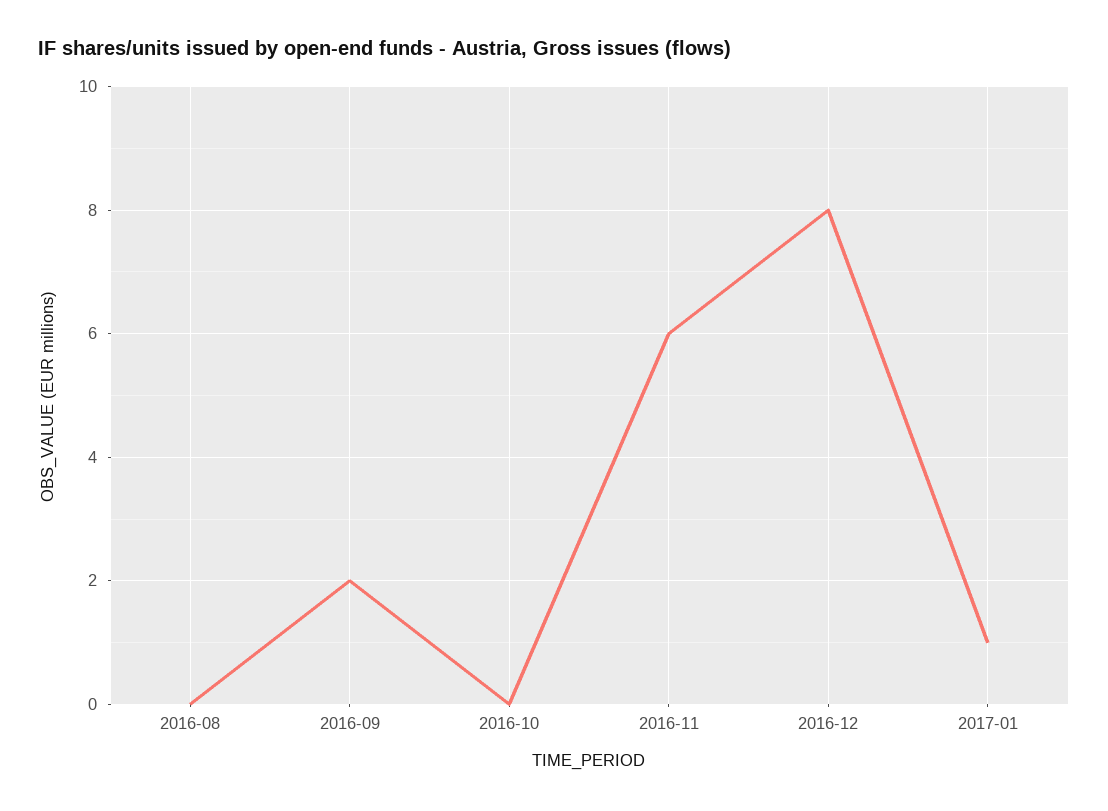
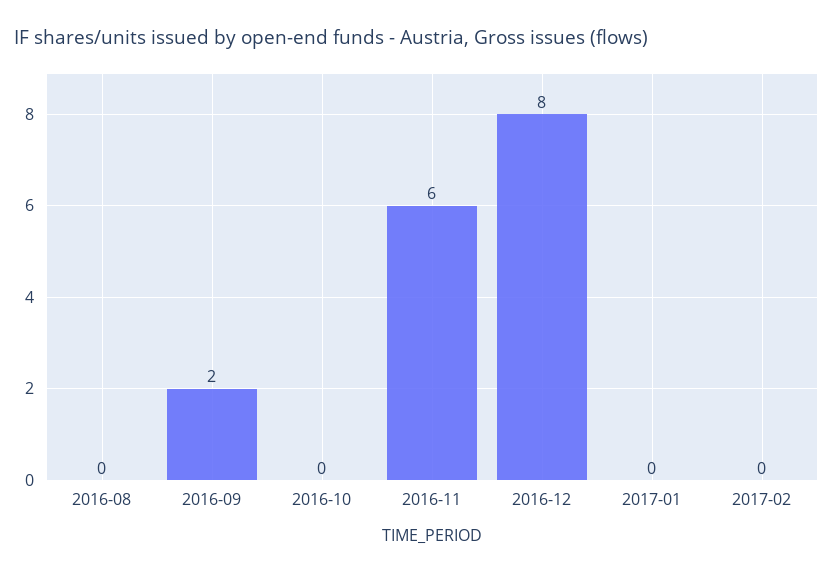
2017-01: 1 -> 0
2017-02: none -> 0

